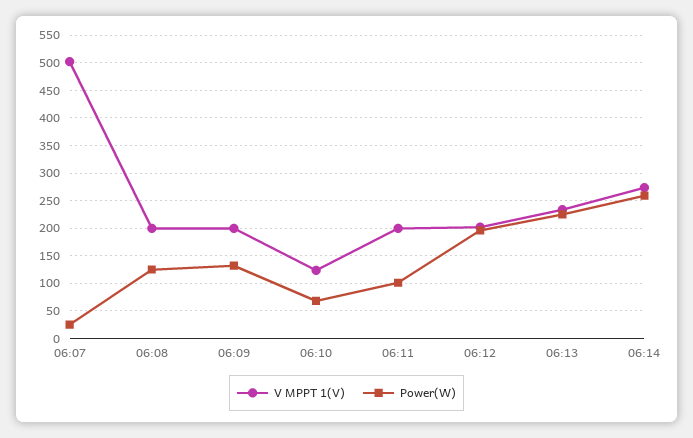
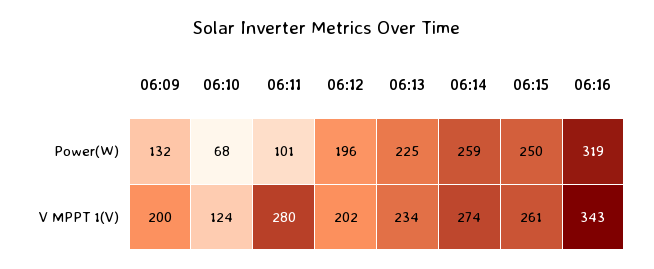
V MPPT 1(V), 06:07: 500 -> none
Power(W), 06:07: 25 -> none
V MPPT 1(V), 06:08: 200 -> none
Power(W), 06:08: 125 -> none
V MPPT 1(V), 06:11: 200 -> 280
Power(W), 06:15: none -> 250
Power(W), 06:16: none -> 319
V MPPT 1(V), 06:15: none -> 261
V MPPT 1(V), 06:16: none -> 343

